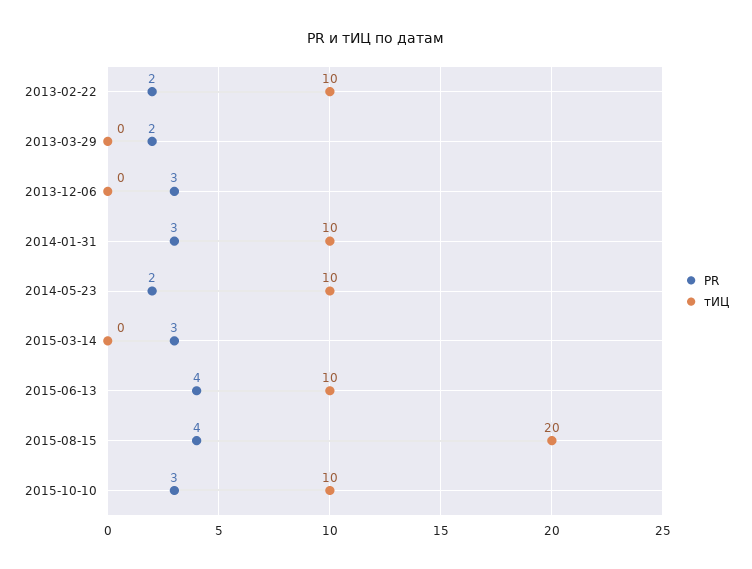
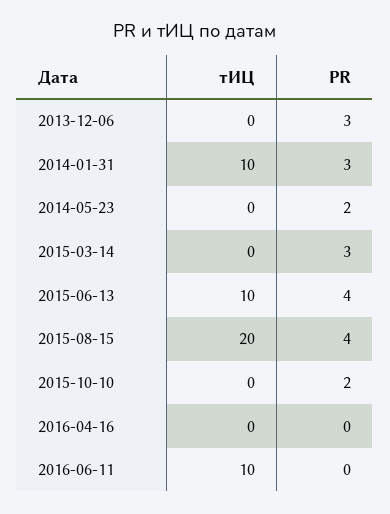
PR, 2013-02-22: 2 -> none
тИЦ, 2013-02-22: 10 -> none
PR, 2013-03-29: 2 -> none
тИЦ, 2013-03-29: 0 -> none
тИЦ, 2014-05-23: 10 -> 0
PR, 2015-10-10: 3 -> 2
тИЦ, 2015-10-10: 10 -> 0
тИЦ, 2016-04-16: none -> 0
PR, 2016-04-16: none -> 0
тИЦ, 2016-06-11: none -> 10
PR, 2016-06-11: none -> 0

